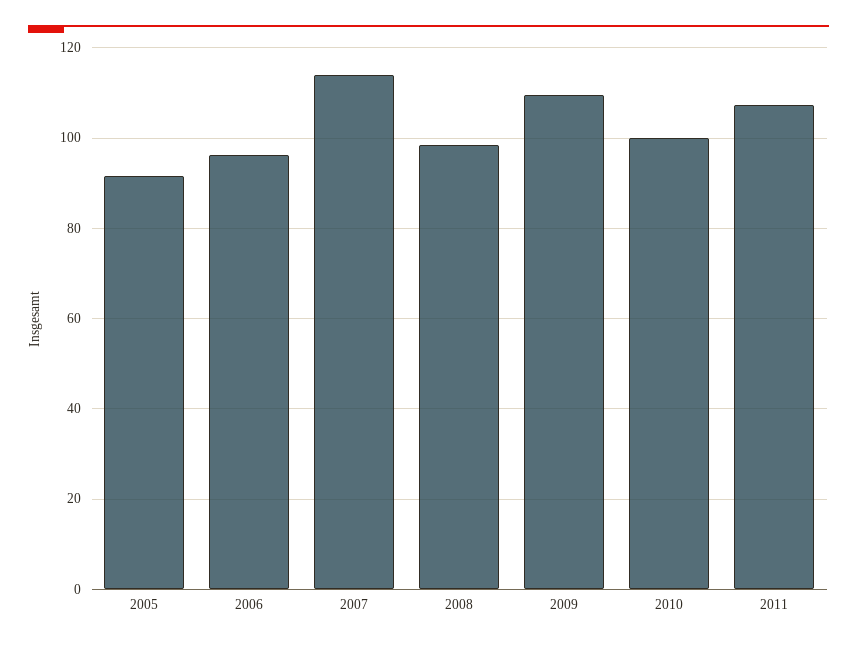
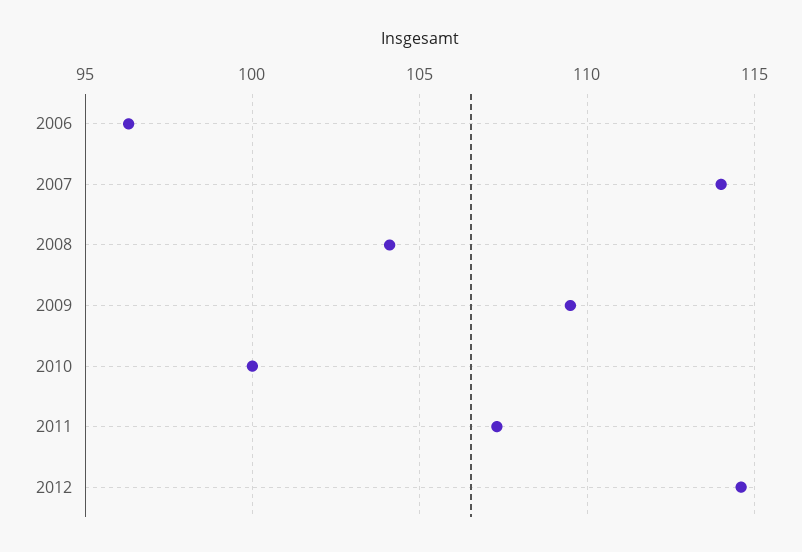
2005: 92 -> none
2008: 98 -> 104
2012: none -> 114.5

